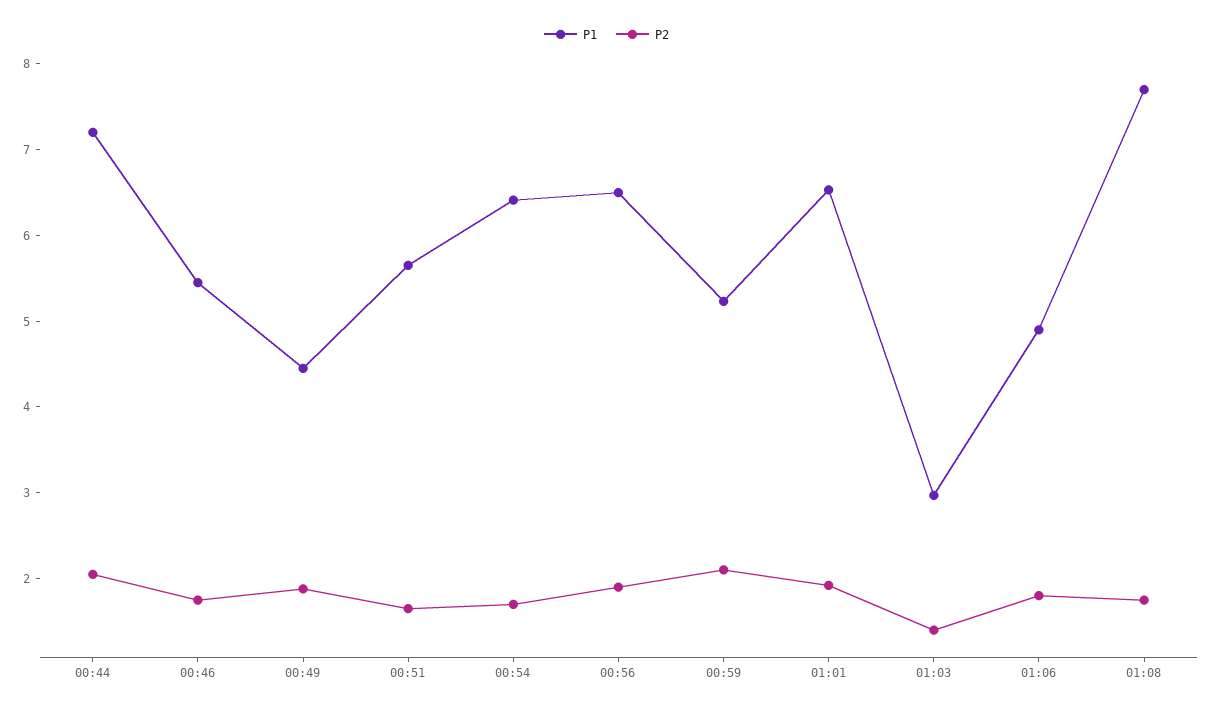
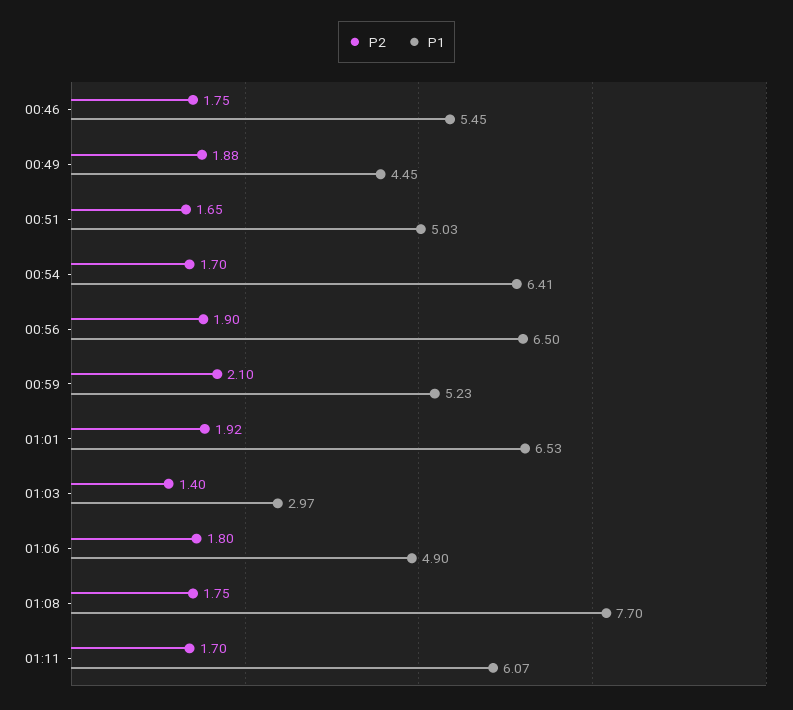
P1, 00:44: 7.2 -> none
P2, 00:44: 2 -> none
P1, 00:51: 5.6 -> 5.03
P2, 01:11: none -> 1.7
P1, 01:11: none -> 6.07

